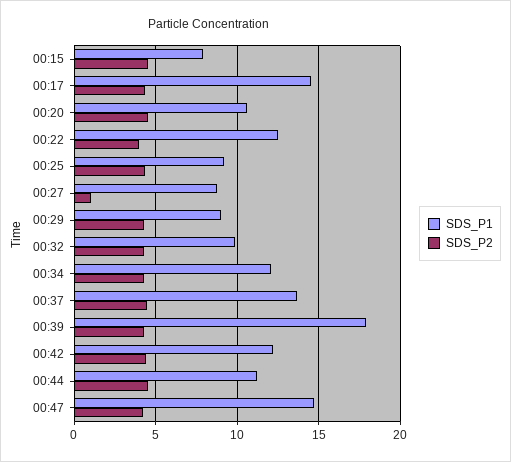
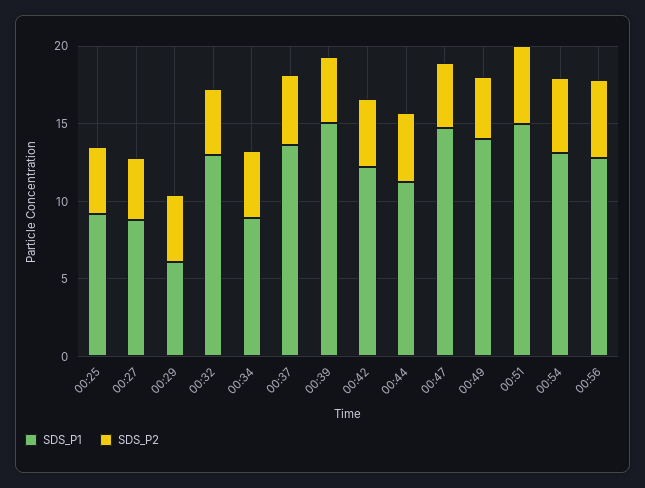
SDS_P1, 00:15: 8 -> none
SDS_P2, 00:15: 4.5 -> none
SDS_P1, 00:17: 14.5 -> none
SDS_P2, 00:17: 4.5 -> none
SDS_P1, 00:20: 10.5 -> none
SDS_P2, 00:20: 4.5 -> none
SDS_P1, 00:22: 12.5 -> none
SDS_P2, 00:22: 4 -> none
SDS_P2, 00:27: 1 -> 4
SDS_P1, 00:29: 9 -> 6
SDS_P1, 00:32: 10 -> 13
SDS_P1, 00:34: 12 -> 9
SDS_P1, 00:39: 18 -> 15
SDS_P1, 00:49: none -> 14
SDS_P2, 00:49: none -> 4
SDS_P1, 00:51: none -> 15
SDS_P2, 00:51: none -> 5
SDS_P1, 00:54: none -> 13
SDS_P2, 00:54: none -> 5
SDS_P1, 00:56: none -> 13
SDS_P2, 00:56: none -> 5

